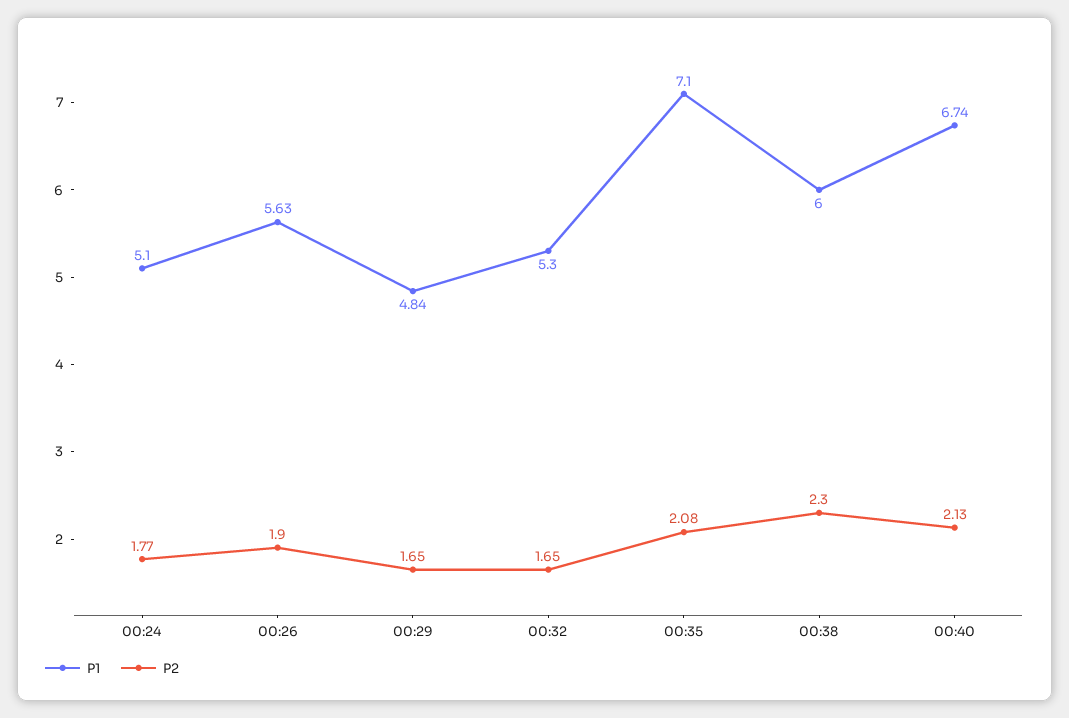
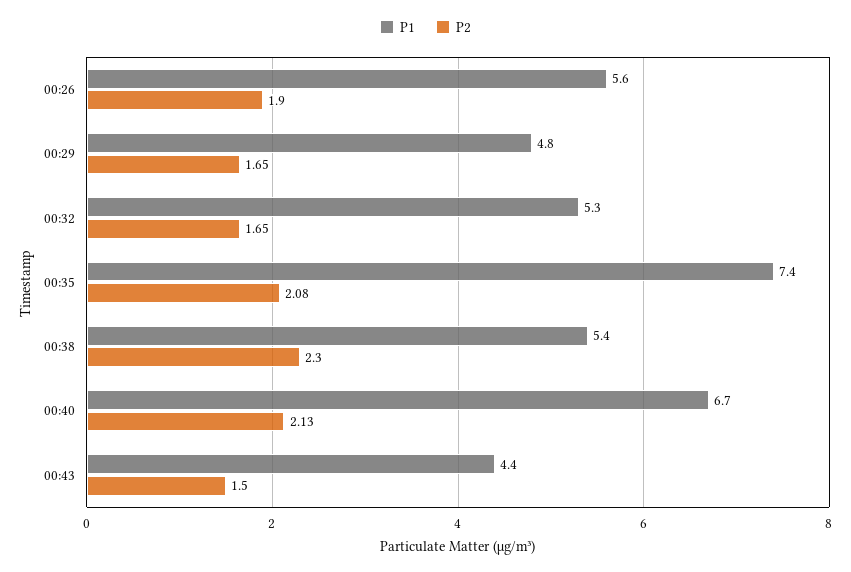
P1, 00:24: 5.1 -> none
P2, 00:24: 1.77 -> none
P1, 00:35: 7.1 -> 7.4
P1, 00:38: 6 -> 5.4
P1, 00:43: none -> 4.4
P2, 00:43: none -> 1.5

